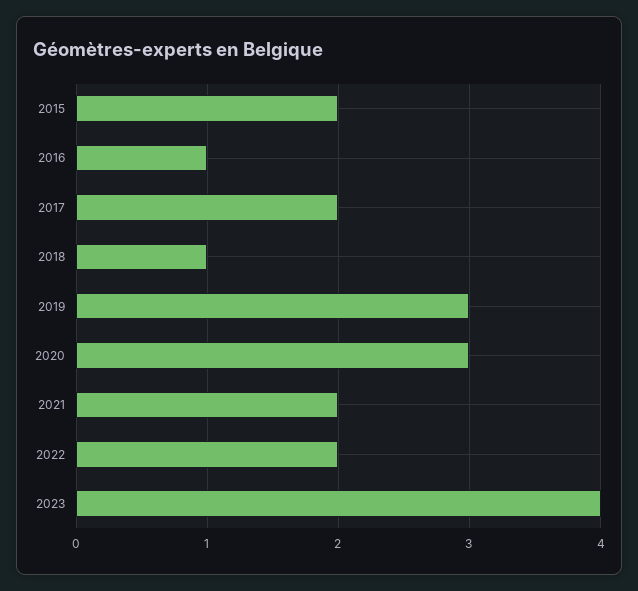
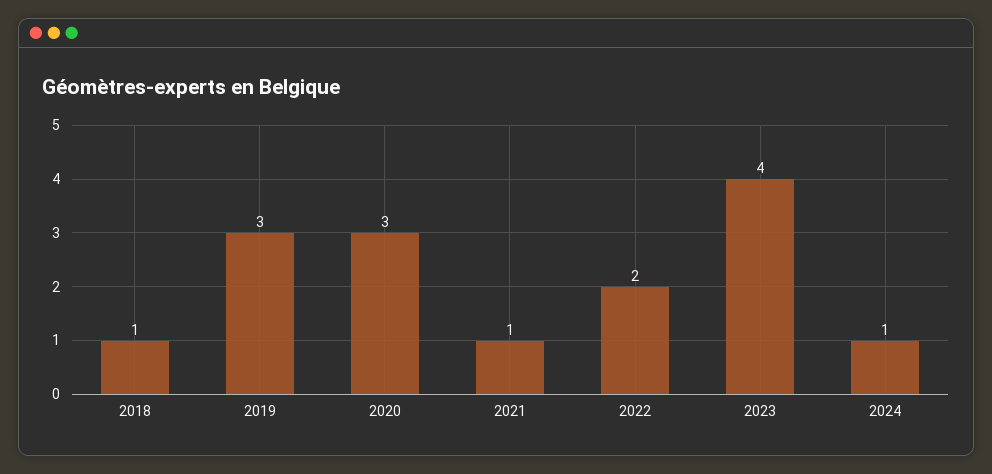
2015: 2 -> none
2016: 1 -> none
2017: 2 -> none
2021: 2 -> 1
2024: none -> 1

